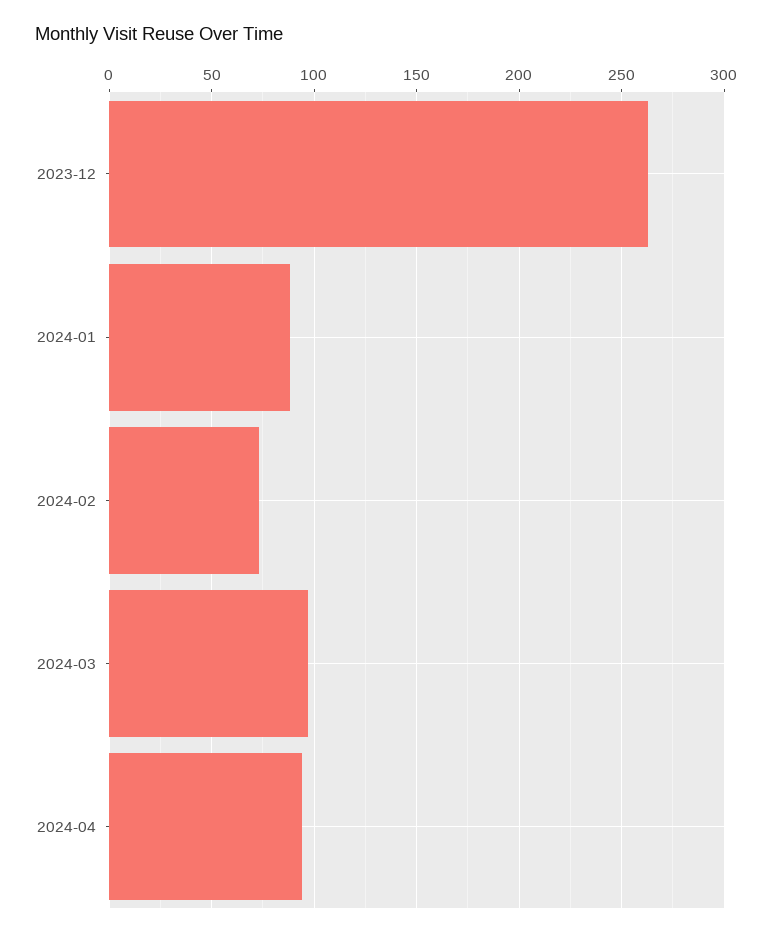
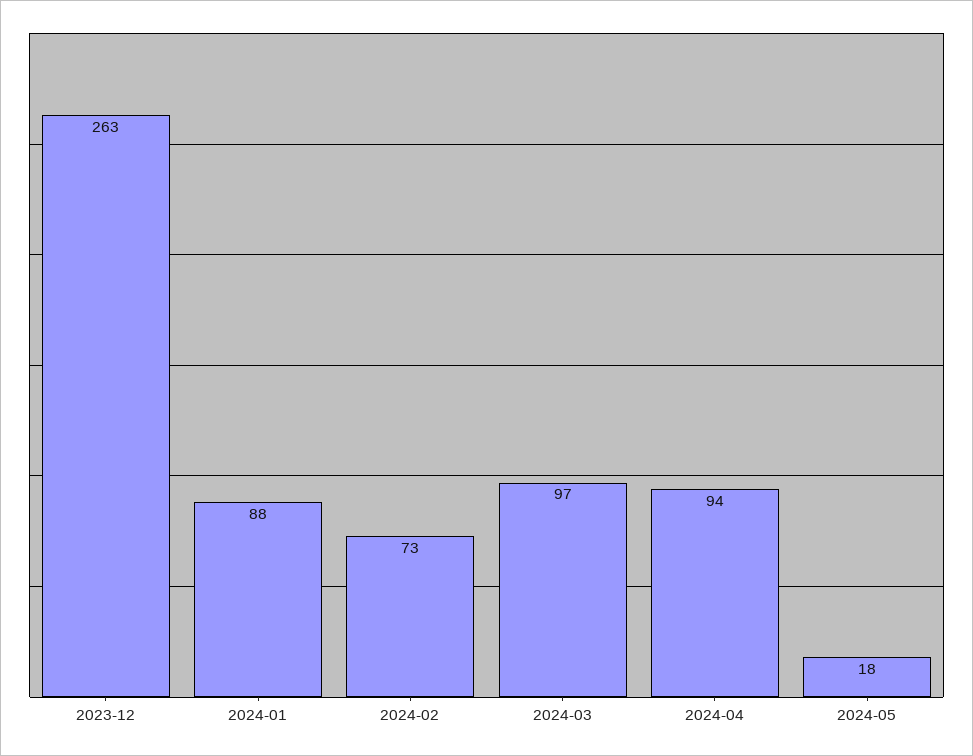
2024-05: none -> 18

